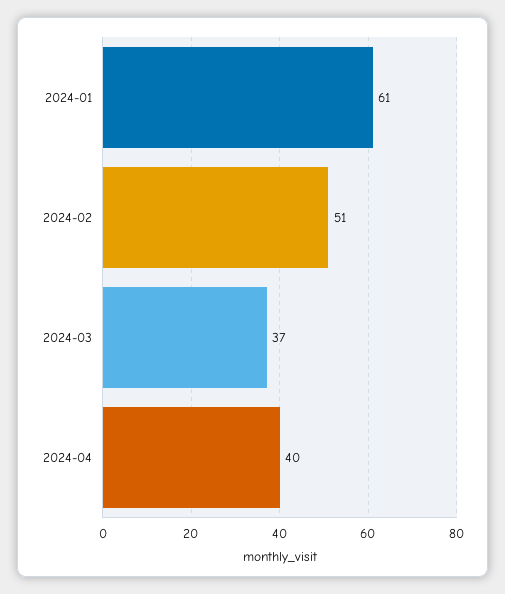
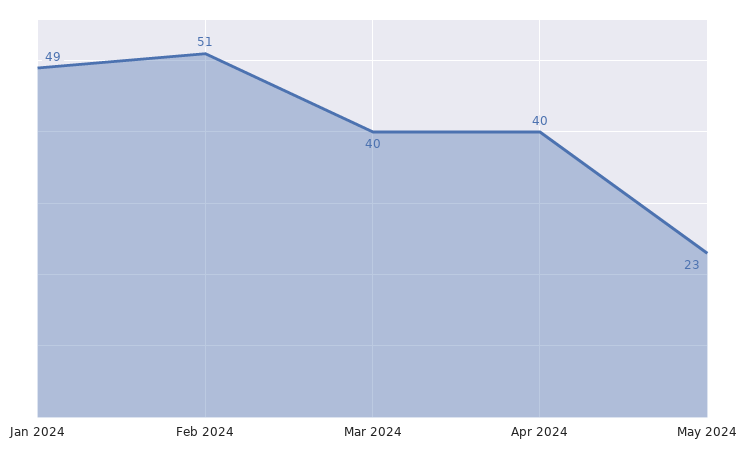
2024-01: 61 -> 49
2024-03: 37 -> 40
May 2024: none -> 23

